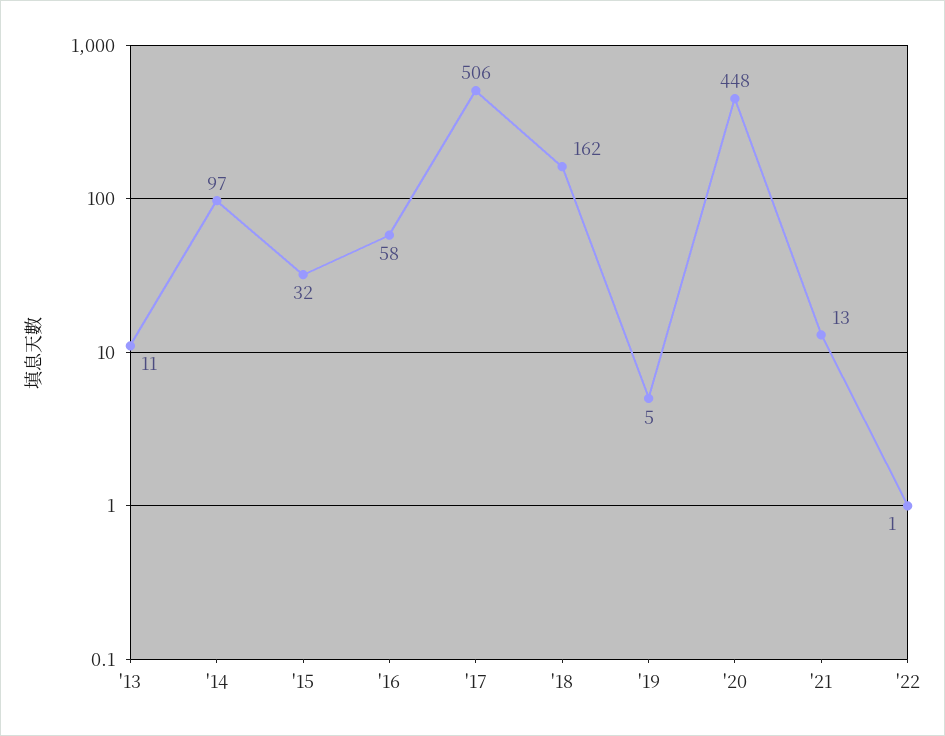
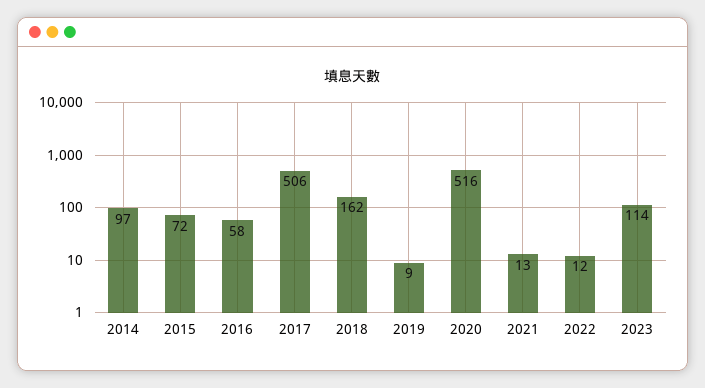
'13: 11 -> none
'15: 32 -> 72
'19: 5 -> 9
'20: 448 -> 516
'22: 1 -> 12
2023: none -> 114

